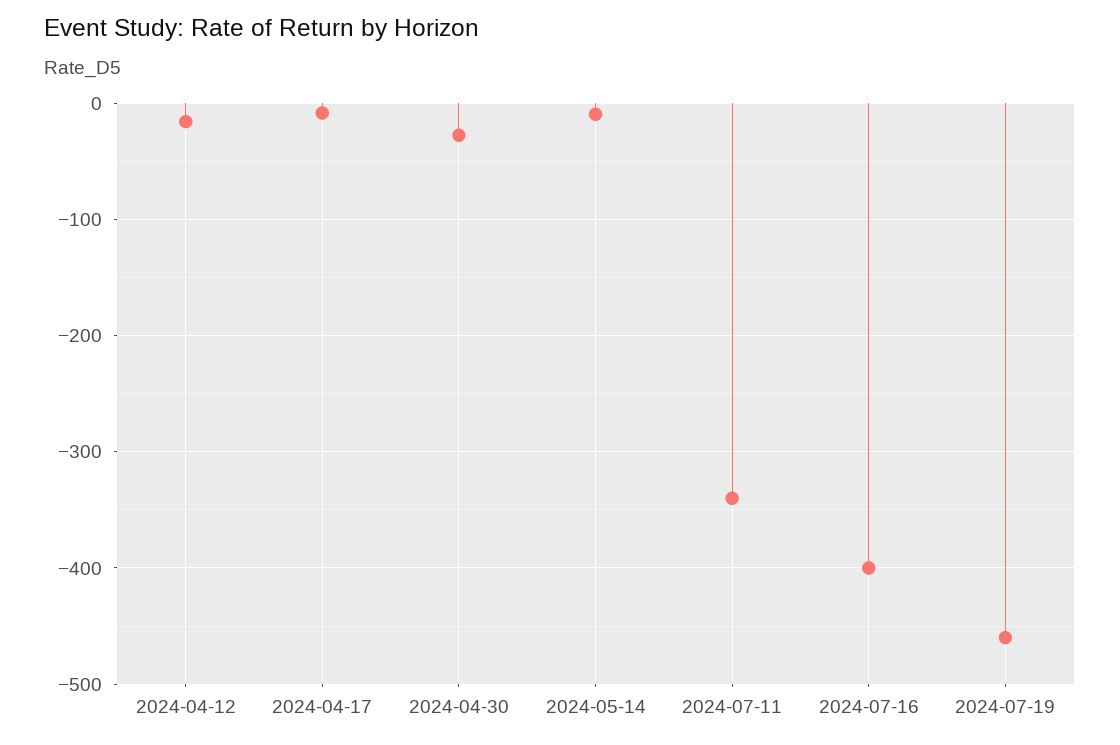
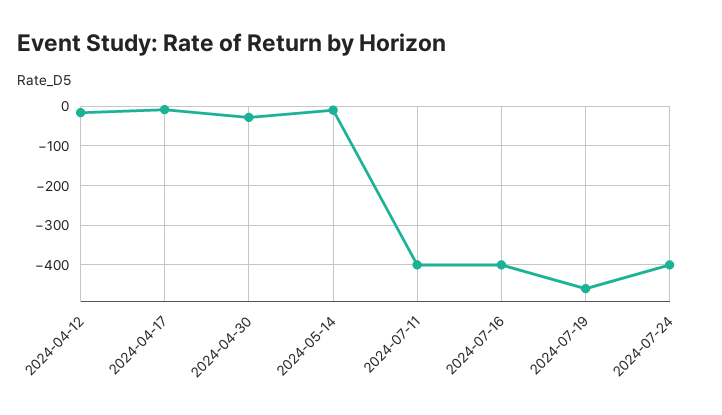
2024-07-11: -340 -> -400
2024-07-24: none -> -400

